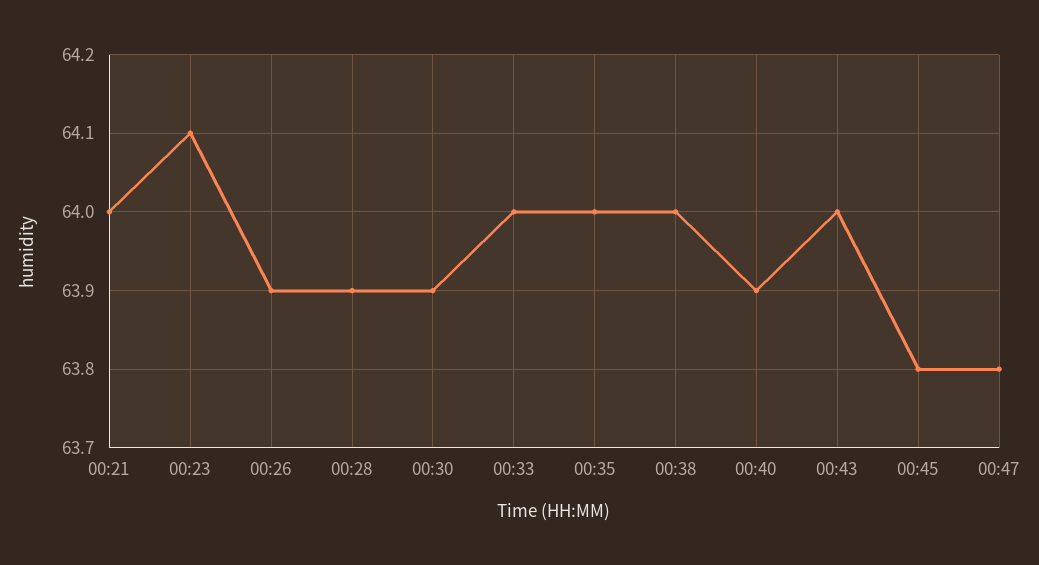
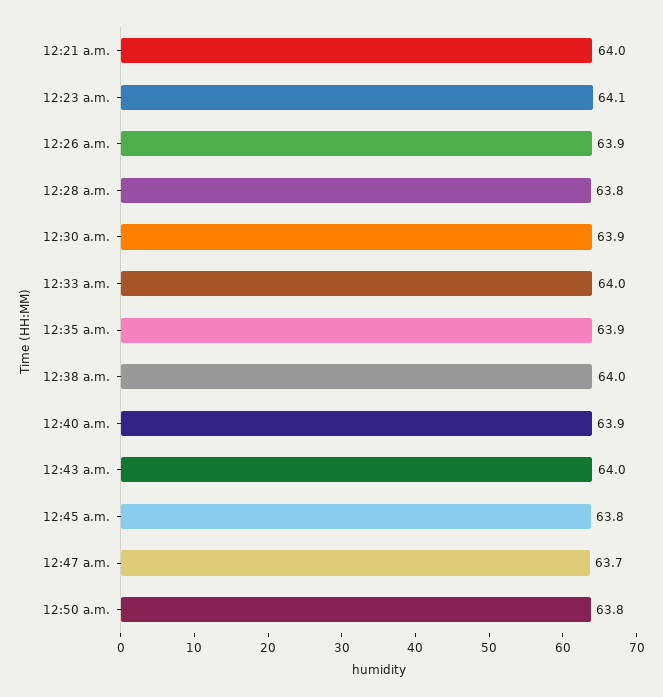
00:28: 63.9 -> 63.8
00:35: 64 -> 63.9
00:47: 63.8 -> 63.7
12:50 a.m.: none -> 63.8

